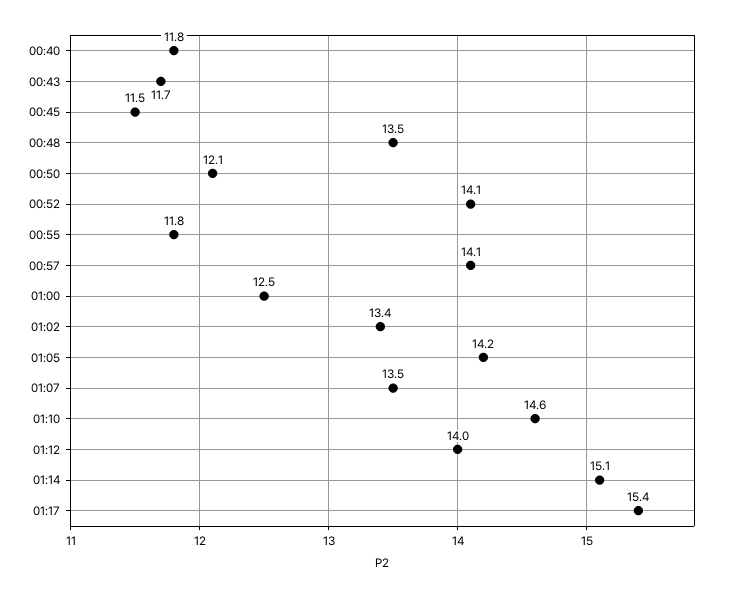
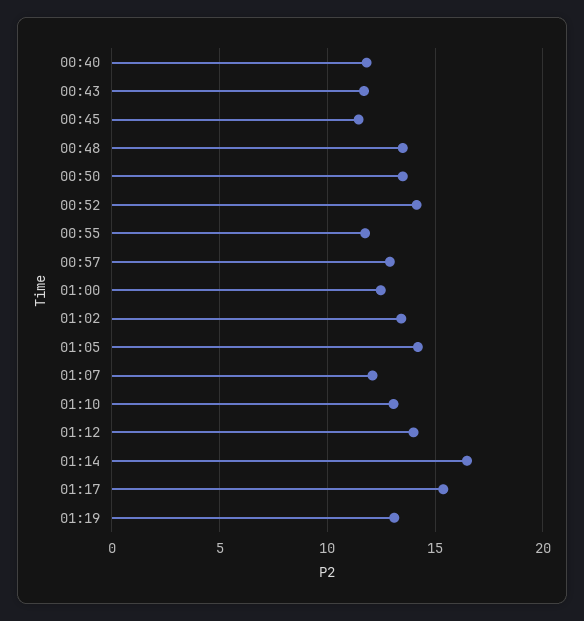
00:50: 12.1 -> 13.5
00:57: 14.1 -> 13
01:07: 13.5 -> 12
01:10: 14.6 -> 13
01:14: 15.1 -> 16.5
01:19: none -> 13

